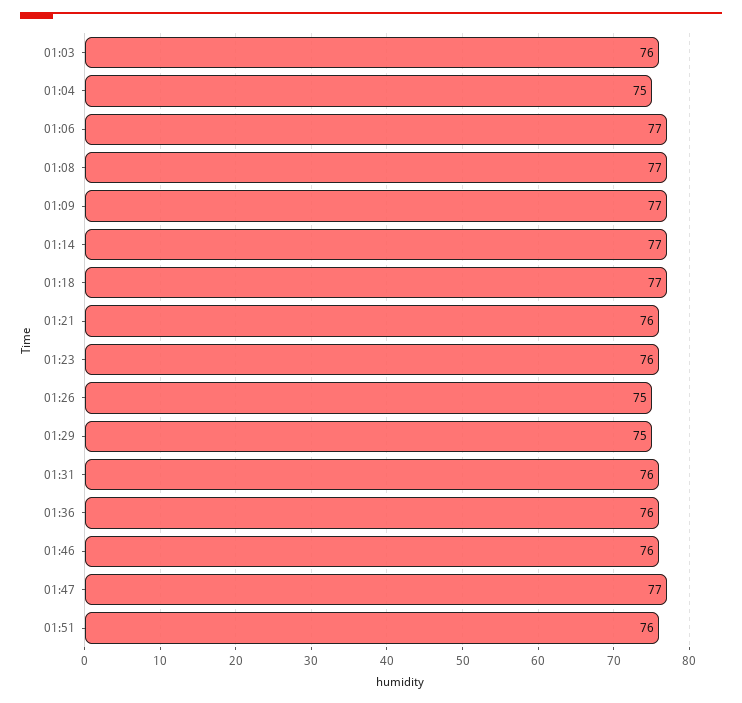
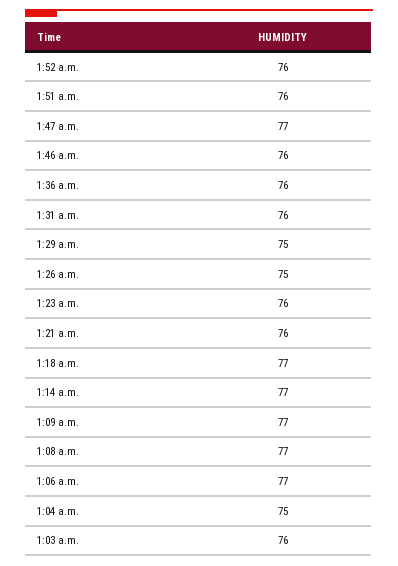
1:52 a.m.: none -> 76

